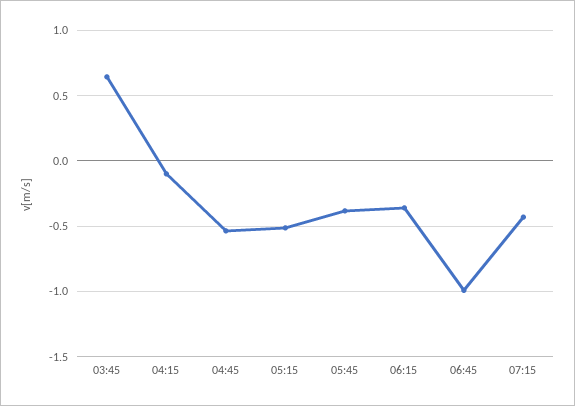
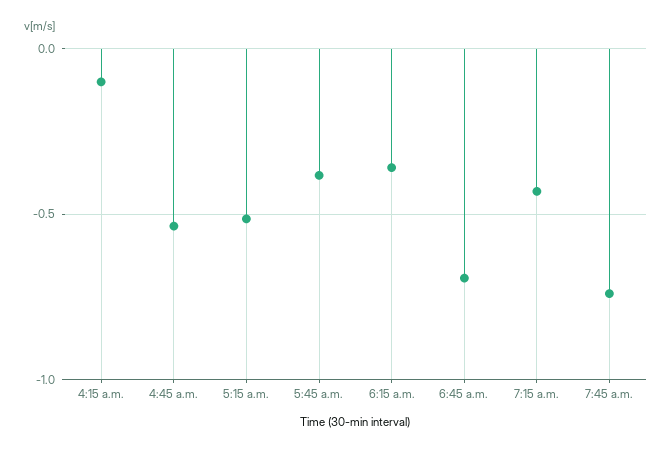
03:45: 0.65 -> none
06:45: -1 -> -0.7
7:45 a.m.: none -> -0.75

